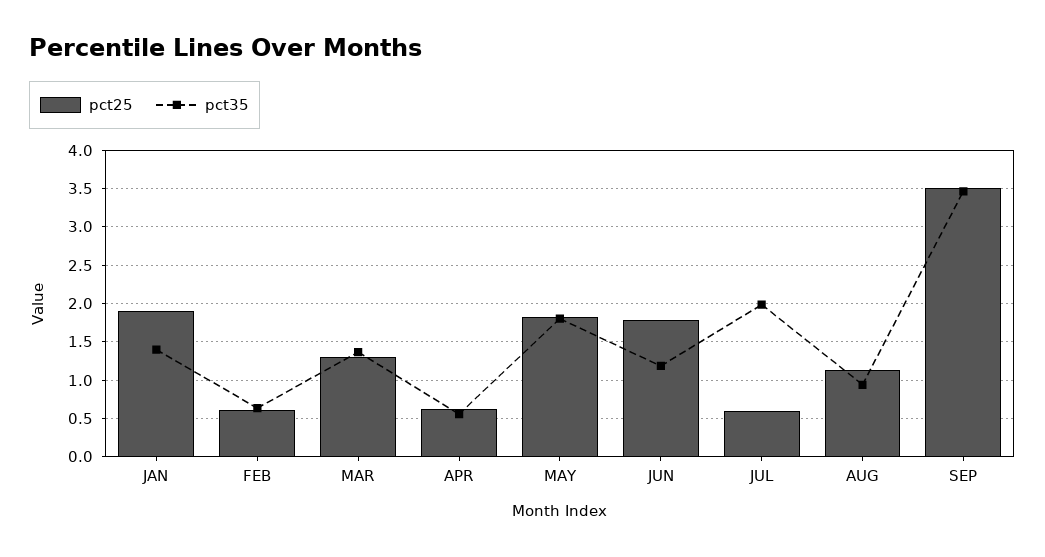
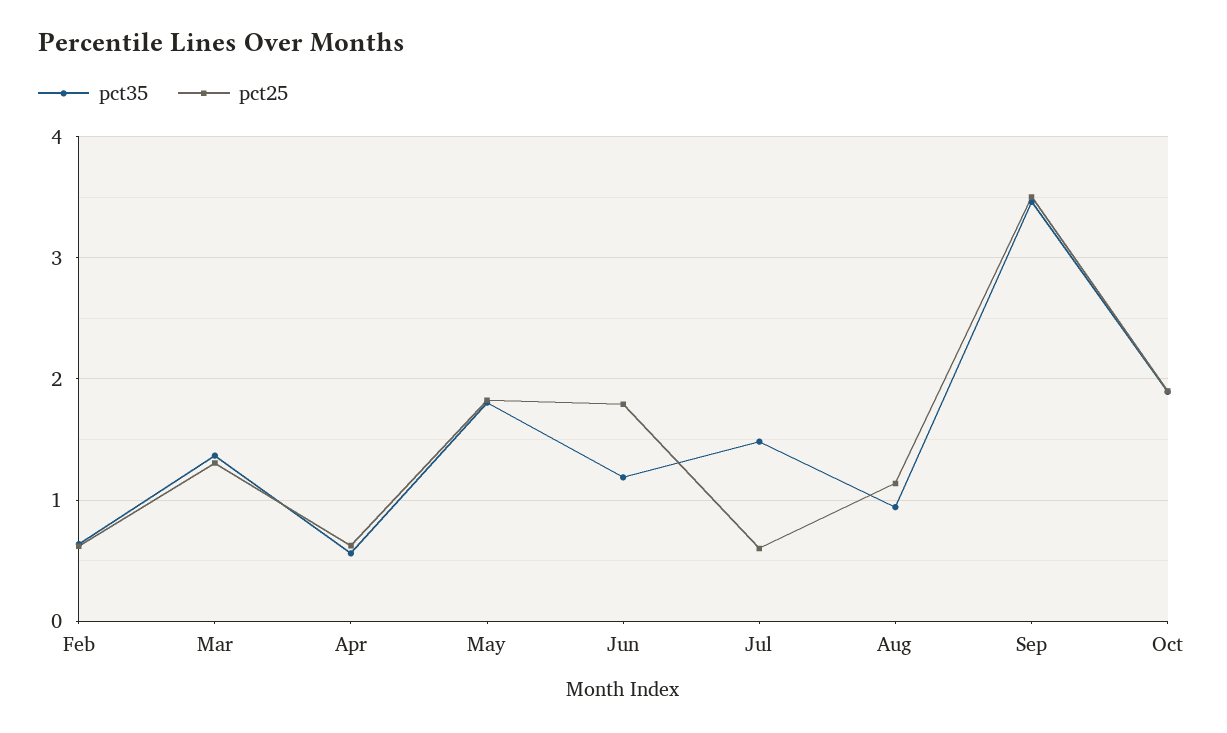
pct25, JAN: 1.9 -> none
pct35, JAN: 1.4 -> none
pct35, JUL: 2 -> 1.5
pct35, Oct: none -> 1.9
pct25, Oct: none -> 1.9

